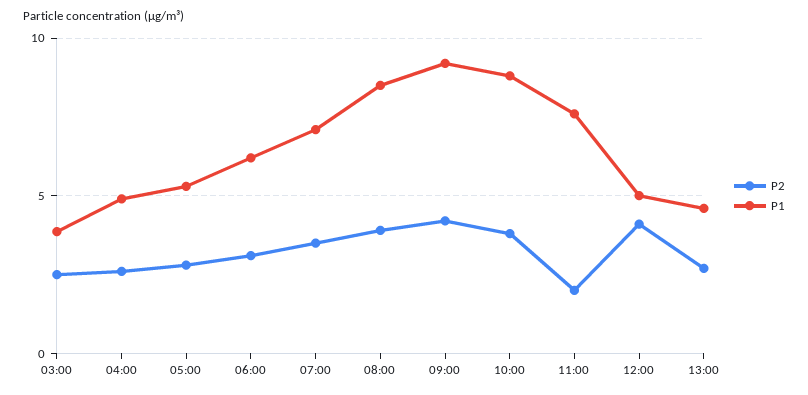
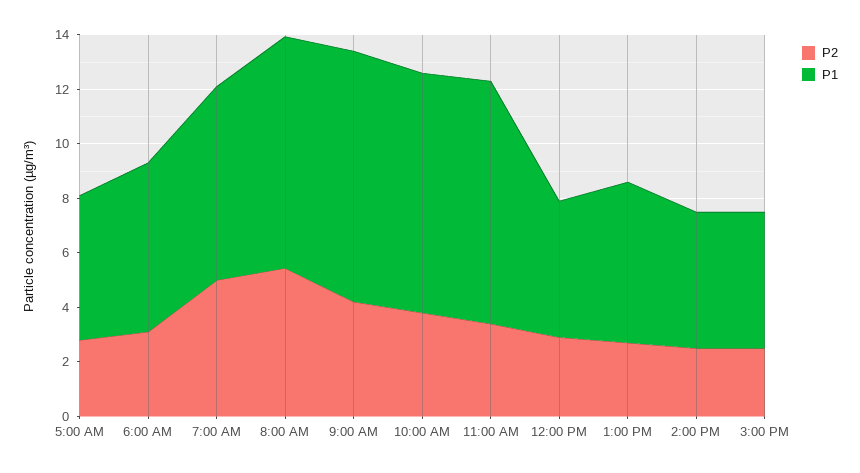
P2, 03:00: 2.5 -> none
P1, 03:00: 4 -> none
P2, 04:00: 2.5 -> none
P1, 04:00: 5 -> none
P2, 07:00: 3.5 -> 5
P2, 08:00: 4 -> 5.5
P2, 11:00: 2 -> 3.5
P1, 11:00: 7.5 -> 9
P2, 12:00: 4 -> 3
P1, 13:00: 4.5 -> 6
P2, 2:00 PM: none -> 2.5
P1, 2:00 PM: none -> 5
P2, 3:00 PM: none -> 2.5
P1, 3:00 PM: none -> 5

